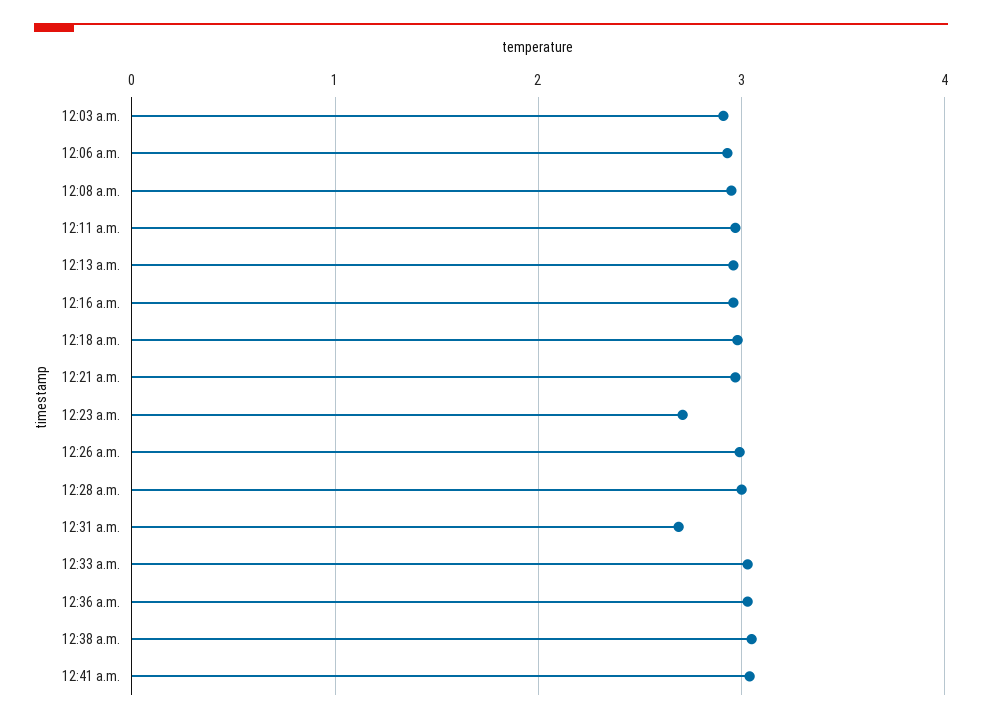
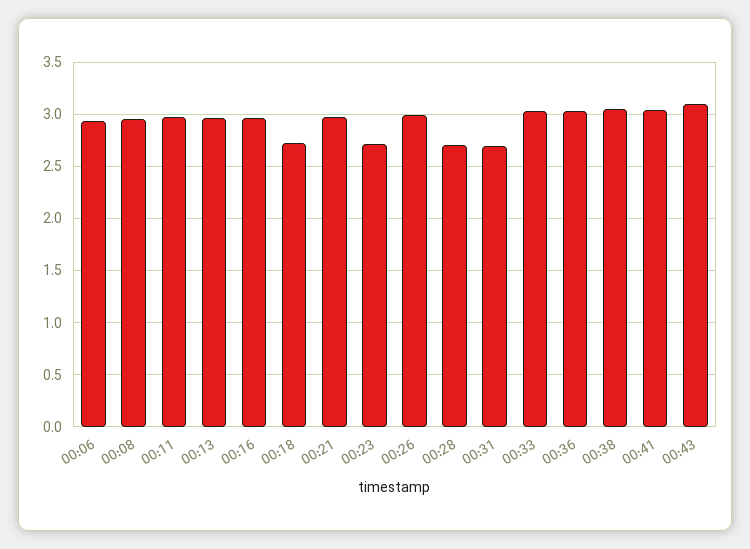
12:03 a.m.: 2.9 -> none
12:18 a.m.: 3 -> 2.7
12:28 a.m.: 3 -> 2.7
00:43: none -> 3.1

